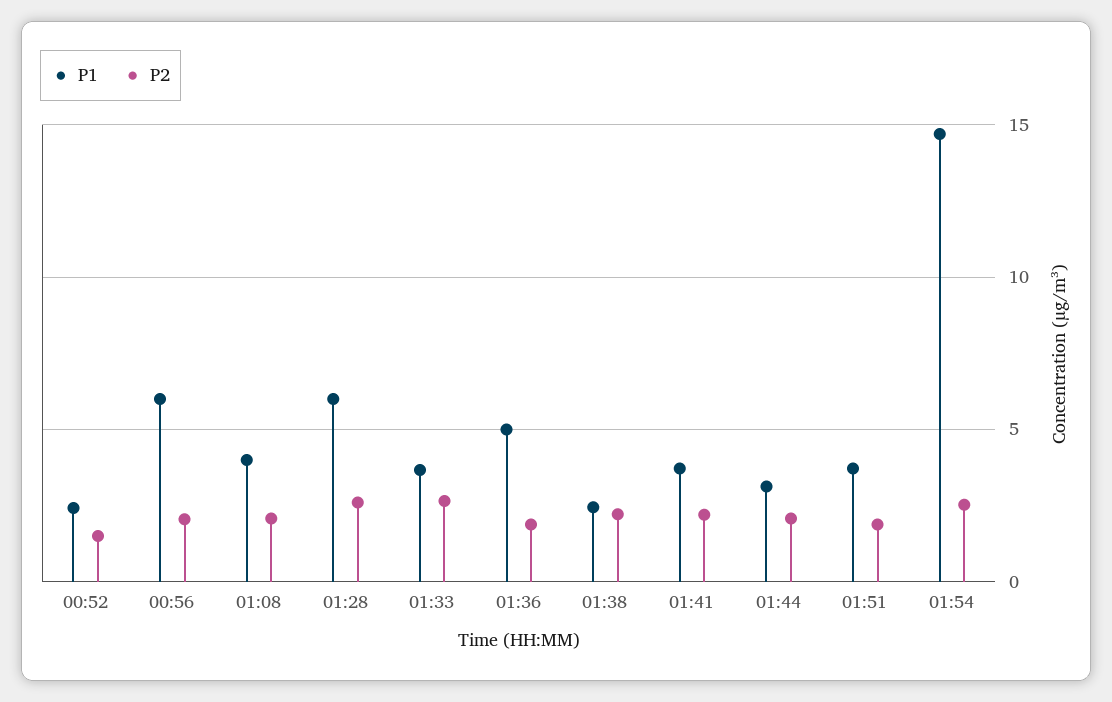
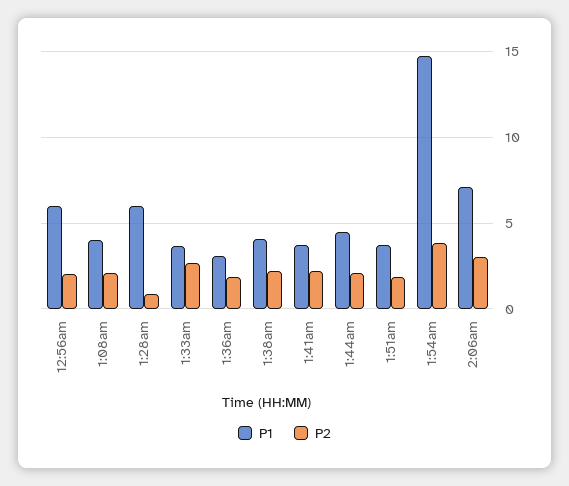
P1, 00:52: 2.5 -> none
P2, 00:52: 1.5 -> none
P2, 01:28: 2.5 -> 1
P1, 01:36: 5 -> 3
P1, 01:38: 2.5 -> 4
P1, 01:44: 3 -> 4.5
P2, 01:54: 2.5 -> 4
P1, 2:06am: none -> 7
P2, 2:06am: none -> 3

